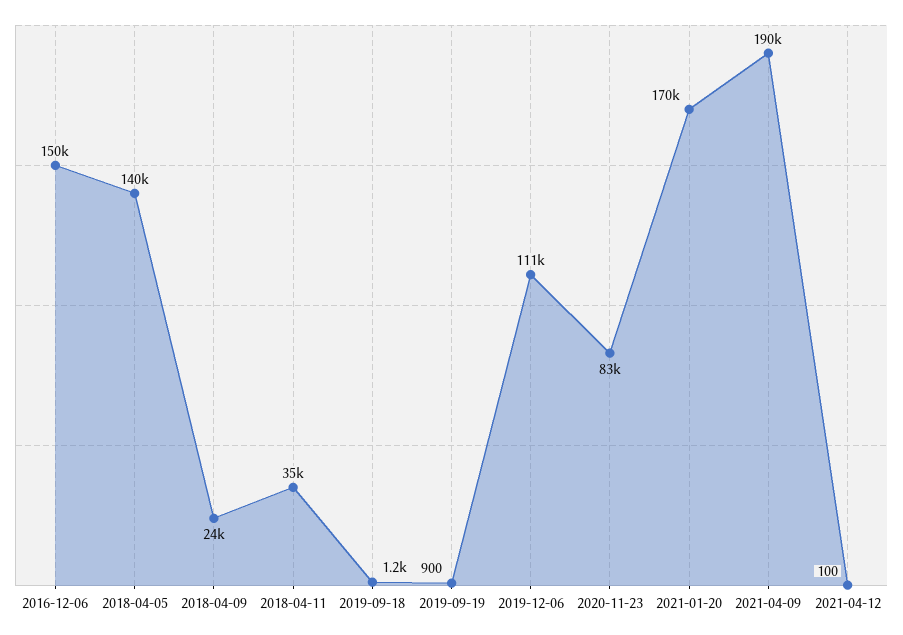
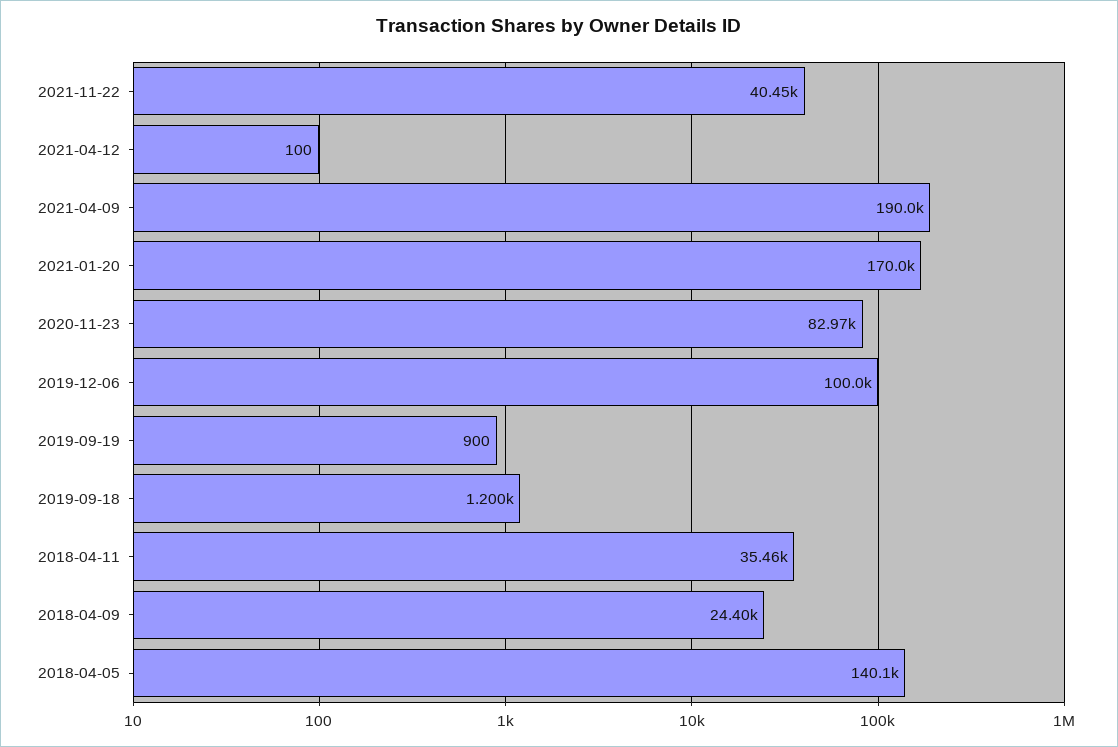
2016-12-06: 150000 -> none
2019-12-06: 111000 -> 100000
2021-11-22: none -> 40450

